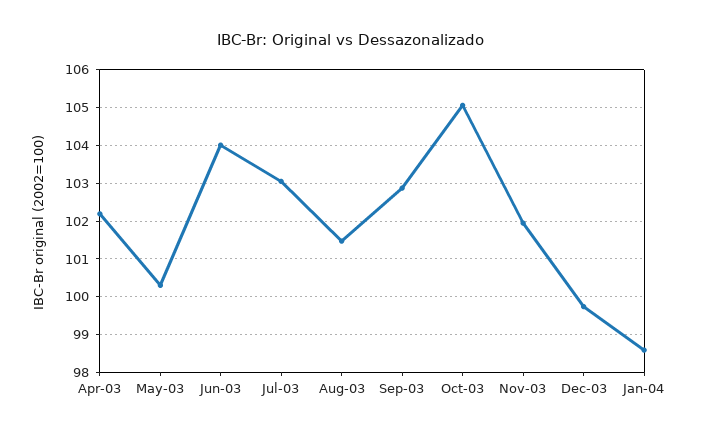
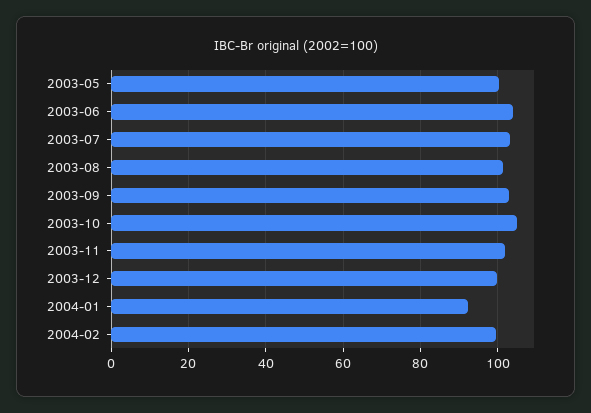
Apr-03: 102.2 -> none
Jan-04: 98.6 -> 92
2004-02: none -> 100

